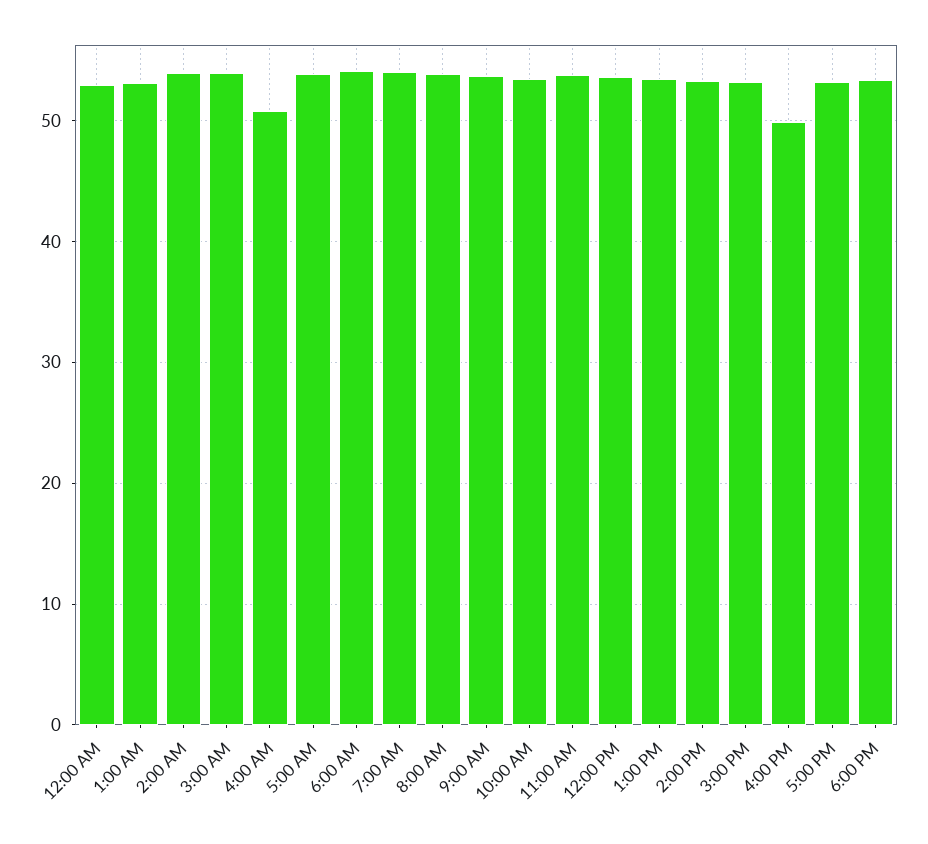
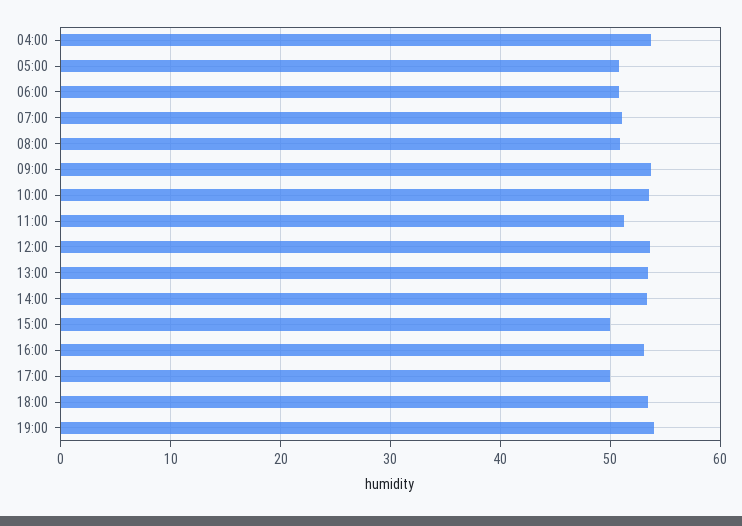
12:00 AM: 53 -> none
1:00 AM: 53 -> none
2:00 AM: 54 -> none
3:00 AM: 54 -> none
4:00 AM: 51 -> 54
5:00 AM: 54 -> 51
6:00 AM: 54 -> 51
7:00 AM: 54 -> 51
8:00 AM: 54 -> 51
11:00 AM: 54 -> 51
3:00 PM: 53 -> 50
4:00 PM: 50 -> 53
5:00 PM: 53 -> 50
19:00: none -> 54

